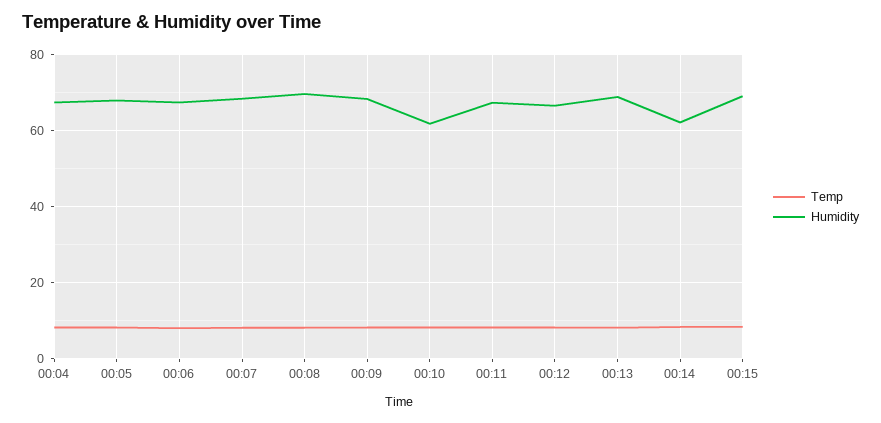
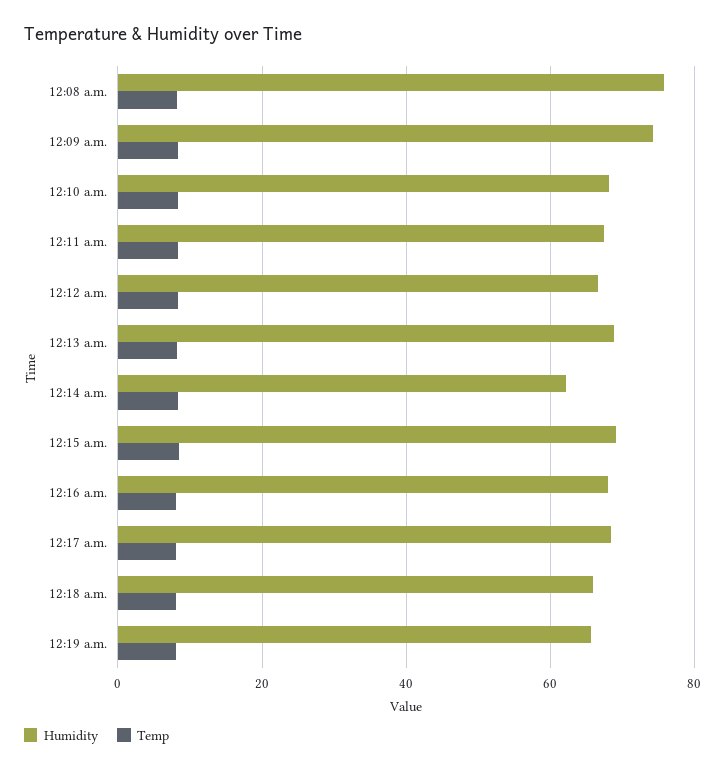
Temp, 00:04: 8 -> none
Humidity, 00:04: 68 -> none
Temp, 00:05: 8 -> none
Humidity, 00:05: 68 -> none
Temp, 00:06: 8 -> none
Humidity, 00:06: 68 -> none
Temp, 00:07: 8 -> none
Humidity, 00:07: 68 -> none
Humidity, 00:08: 70 -> 76
Humidity, 00:09: 68 -> 74
Humidity, 00:10: 62 -> 68
Humidity, 12:16 a.m.: none -> 68
Temp, 12:16 a.m.: none -> 8
Humidity, 12:17 a.m.: none -> 68
Temp, 12:17 a.m.: none -> 8
Humidity, 12:18 a.m.: none -> 66
Temp, 12:18 a.m.: none -> 8
Humidity, 12:19 a.m.: none -> 66
Temp, 12:19 a.m.: none -> 8

